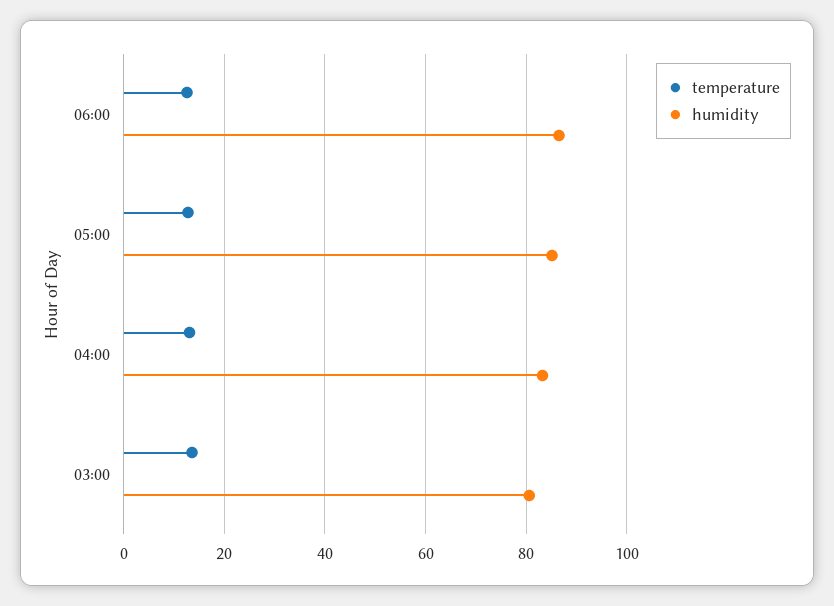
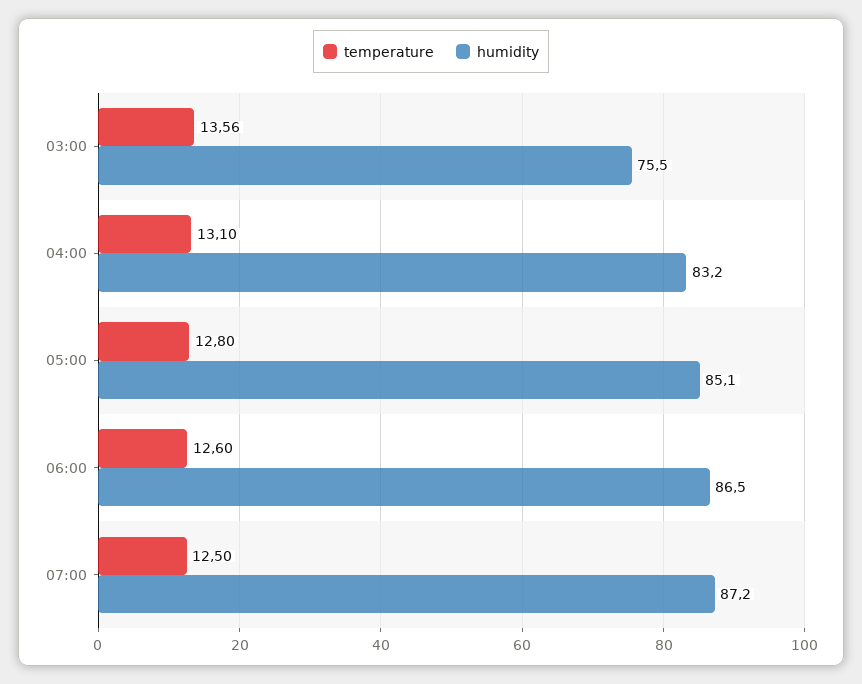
humidity, 03:00: 80 -> 75.5
temperature, 07:00: none -> 12.5
humidity, 07:00: none -> 87.2

